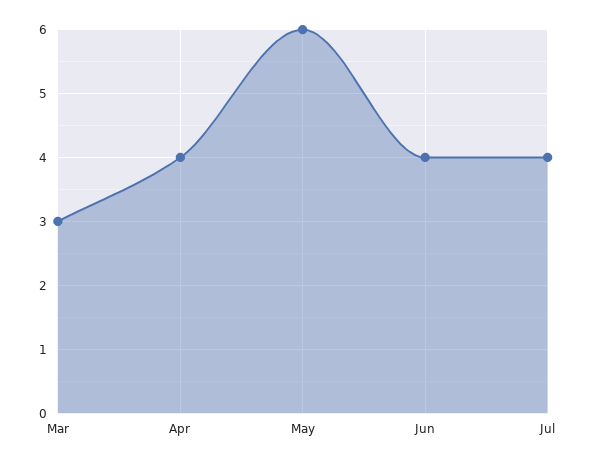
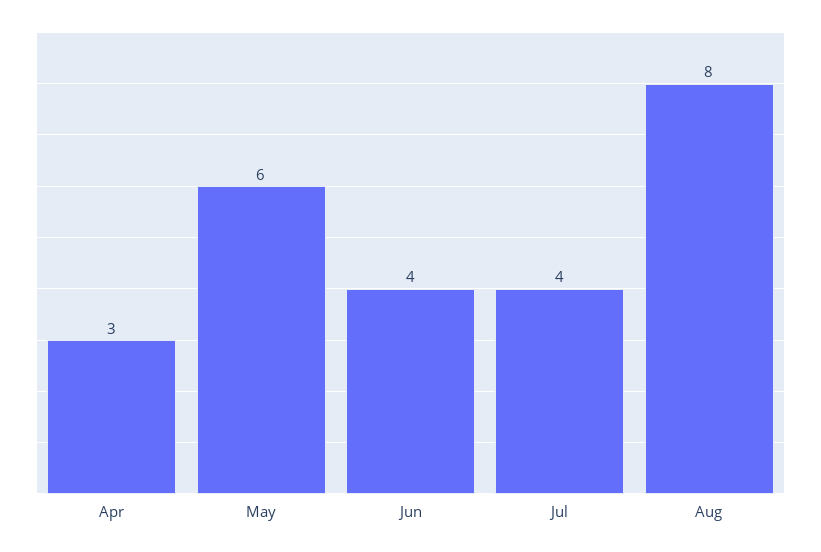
Mar: 3 -> none
Apr: 4 -> 3
Aug: none -> 8

